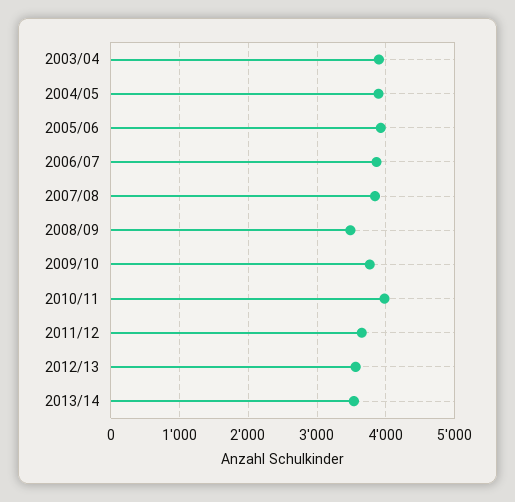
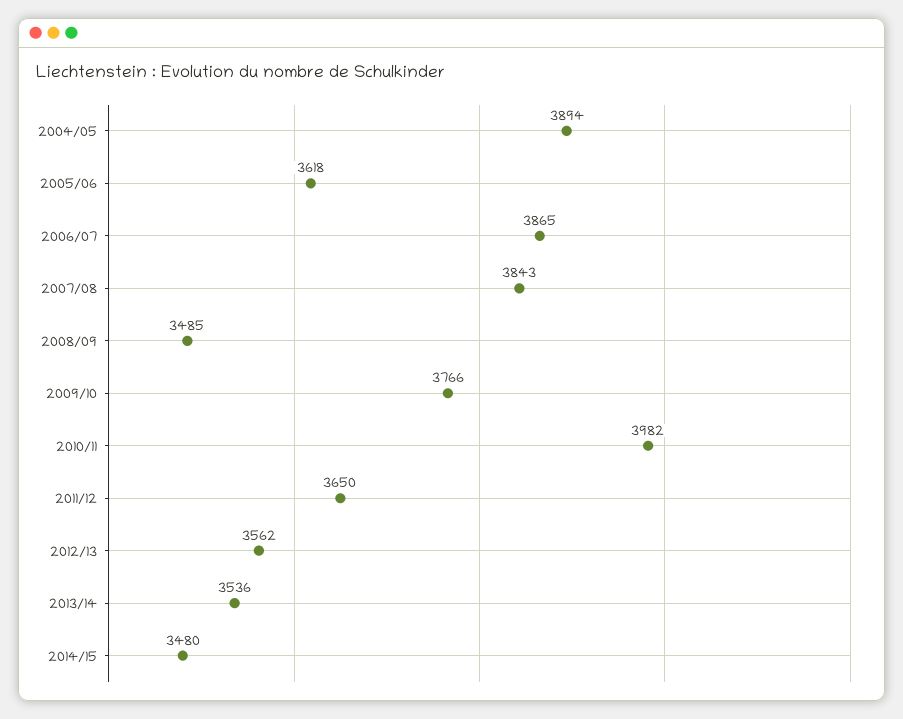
2003/04: 3900 -> none
2005/06: 3900 -> 3618
2014/15: none -> 3480

